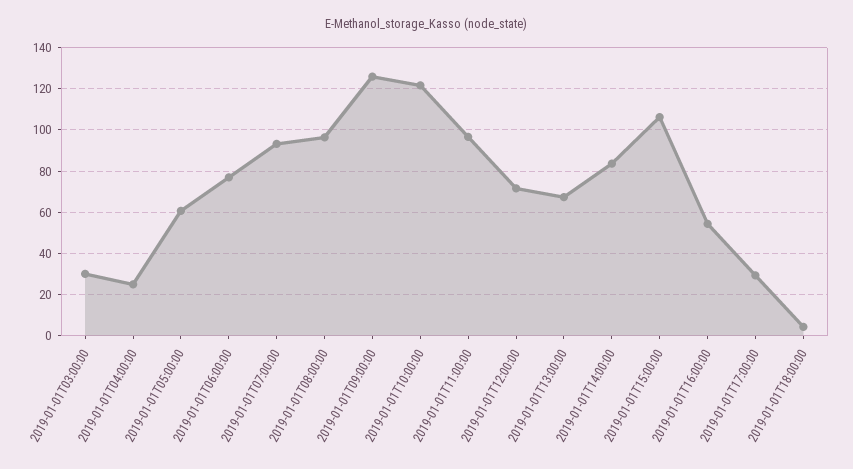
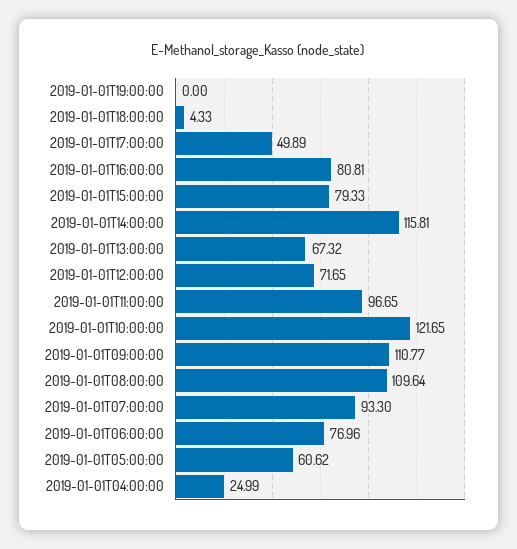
2019-01-01T03:00:00: 30 -> none
2019-01-01T08:00:00: 95 -> 109.64
2019-01-01T09:00:00: 125 -> 110.77
2019-01-01T14:00:00: 85 -> 115.81
2019-01-01T15:00:00: 105 -> 79.33
2019-01-01T16:00:00: 55 -> 80.81
2019-01-01T17:00:00: 30 -> 49.89
2019-01-01T19:00:00: none -> 0

